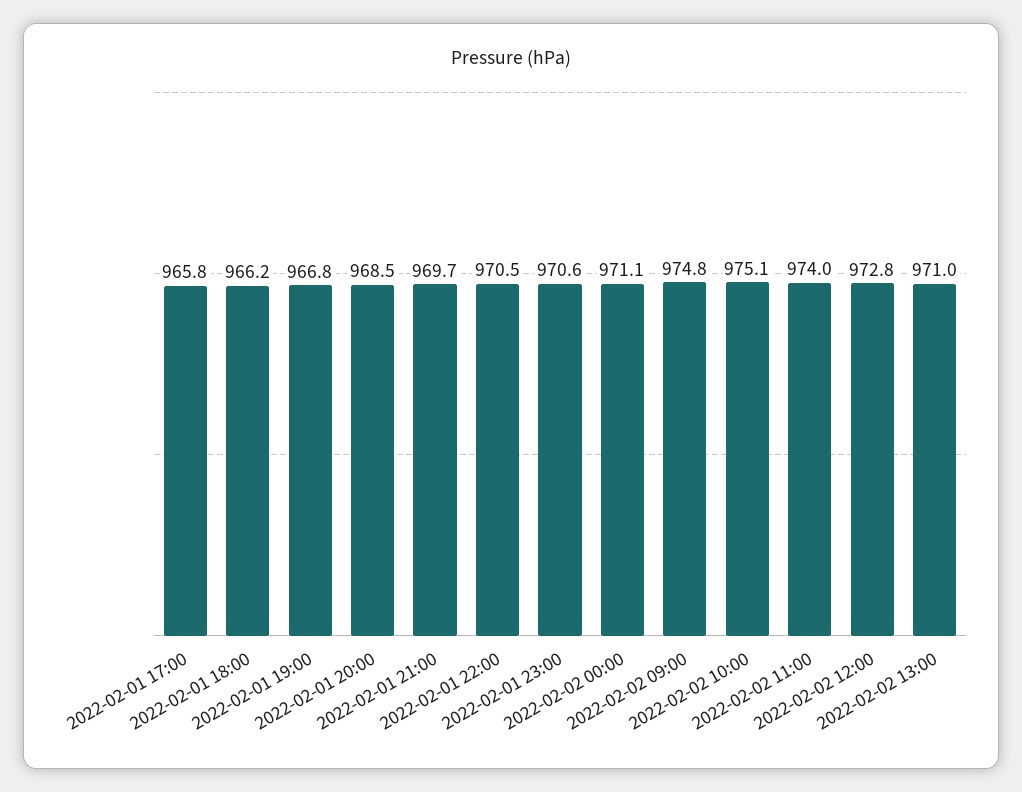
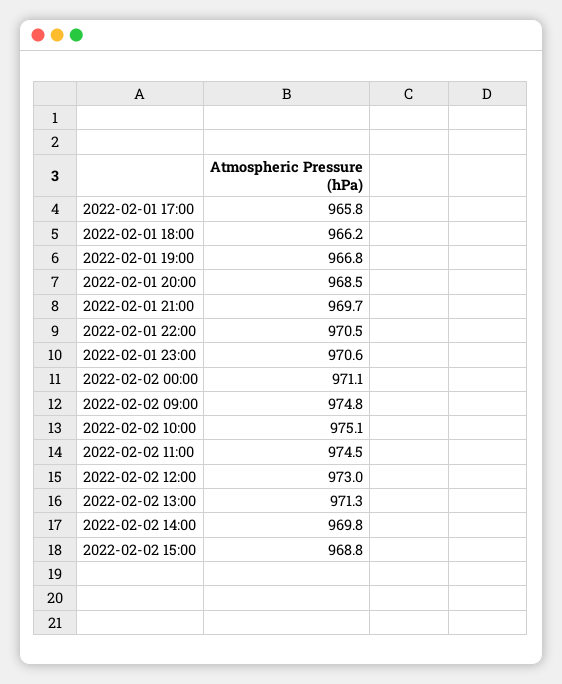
2022-02-02 11:00: 974 -> 974.5
2022-02-02 12:00: 972.8 -> 973
2022-02-02 13:00: 971 -> 971.3
2022-02-02 14:00: none -> 969.8
2022-02-02 15:00: none -> 968.8

